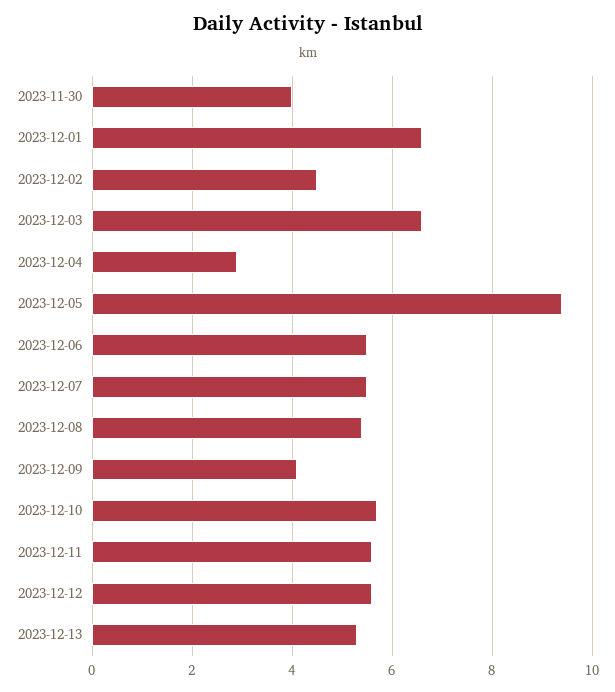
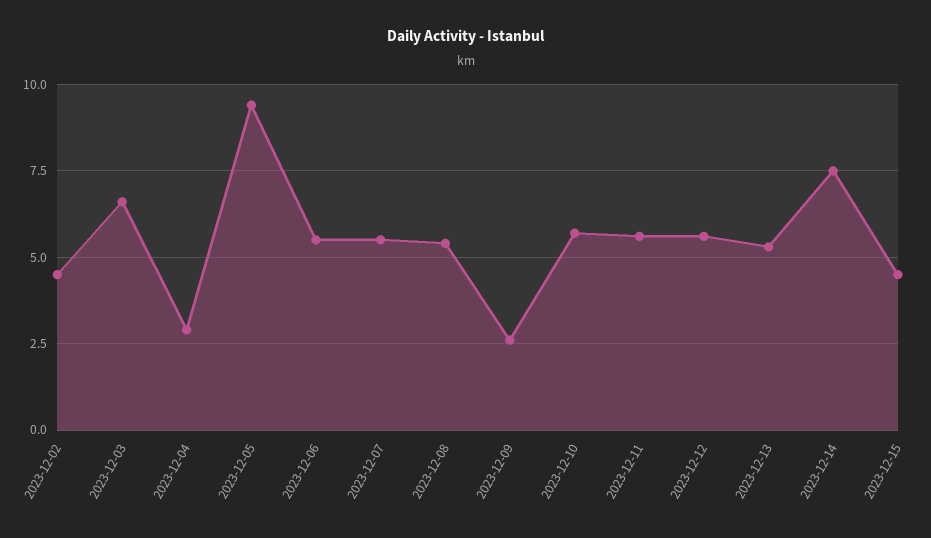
2023-11-30: 4 -> none
2023-12-01: 6.5 -> none
2023-12-09: 4 -> 2.5
2023-12-14: none -> 7.5
2023-12-15: none -> 4.5

